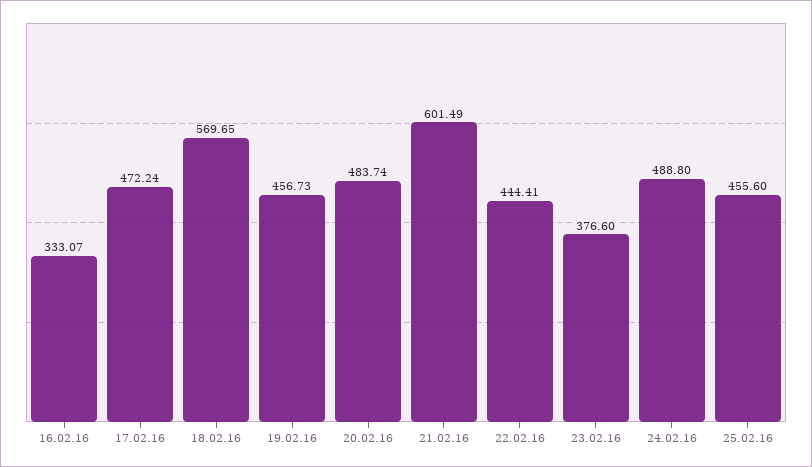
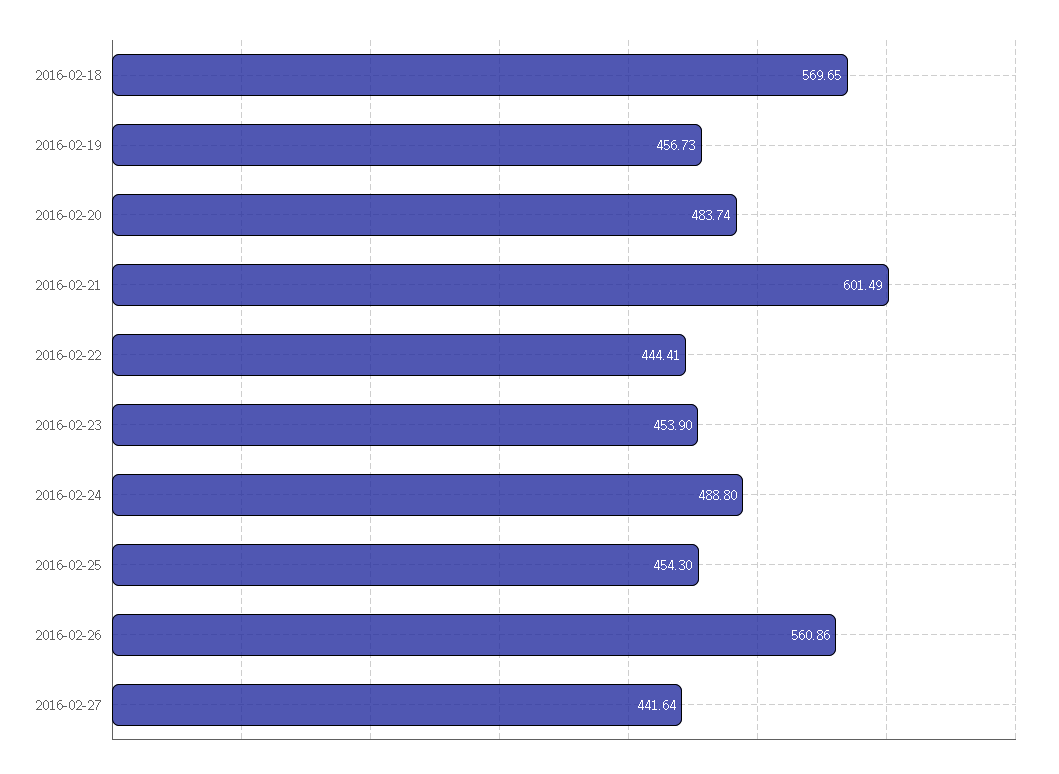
16.02.16: 333.07 -> none
17.02.16: 472.24 -> none
23.02.16: 376.6 -> 453.9
25.02.16: 455.6 -> 454.3
2016-02-26: none -> 560.86
2016-02-27: none -> 441.64

